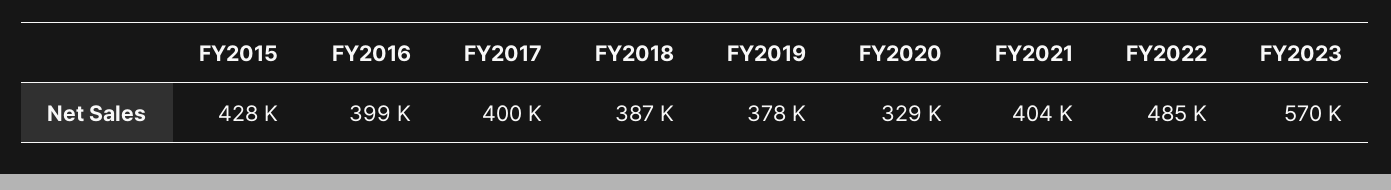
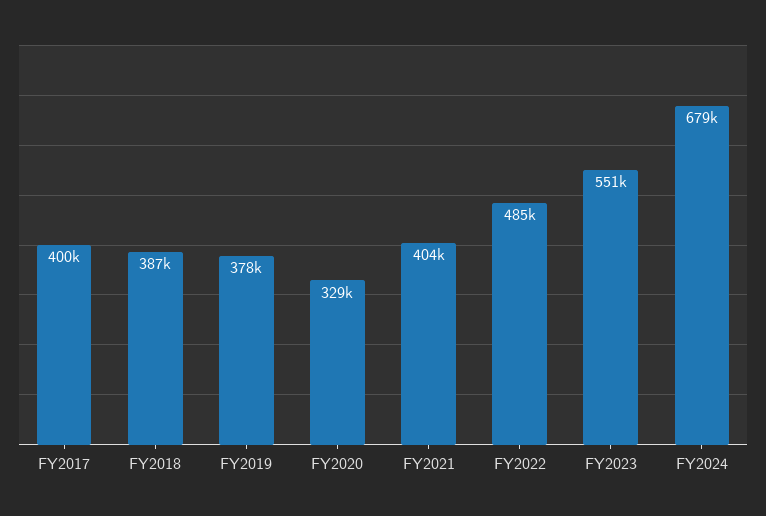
FY2015: 428000 -> none
FY2016: 399000 -> none
FY2023: 570000 -> 551000
FY2024: none -> 679000

